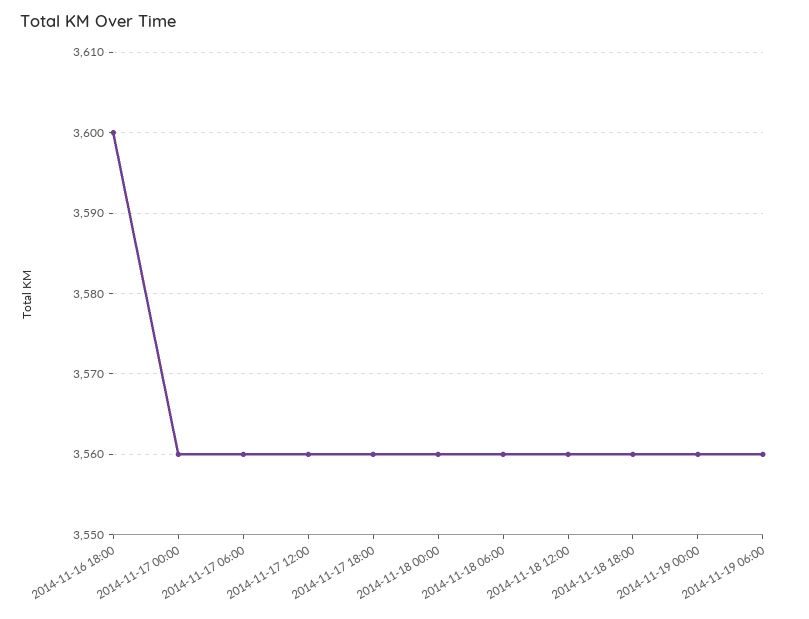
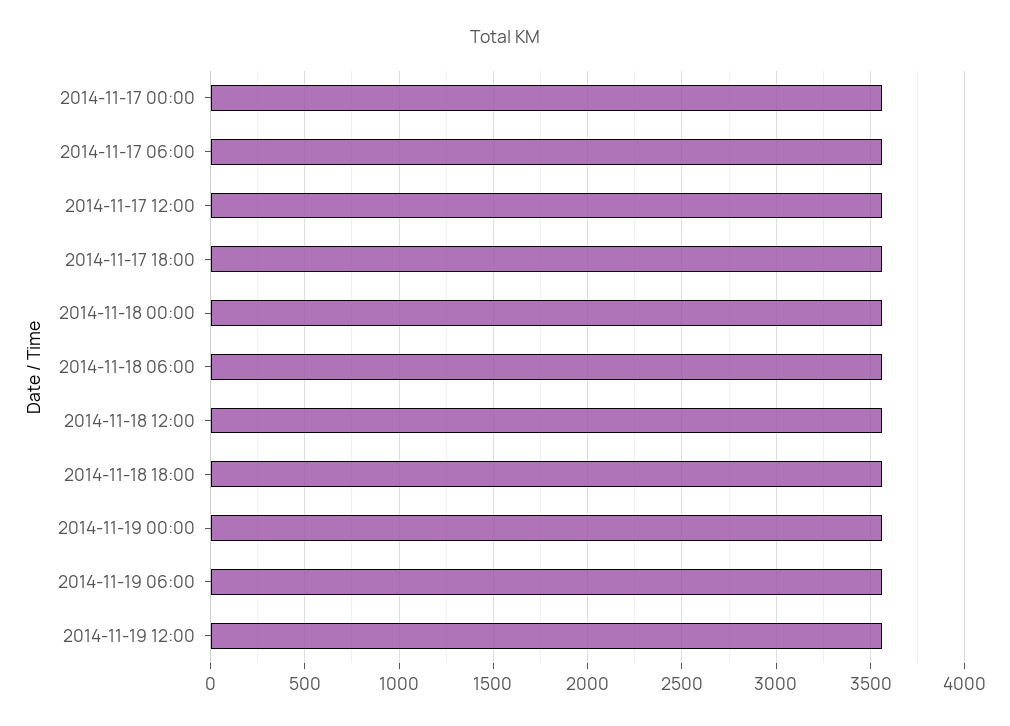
2014-11-16 18:00: 3600 -> none
2014-11-19 12:00: none -> 3550

